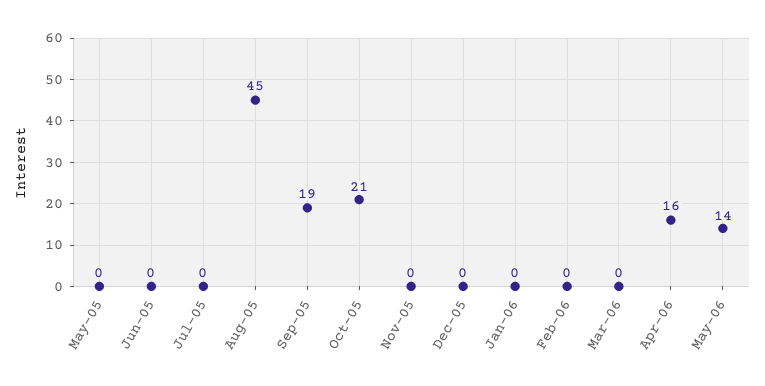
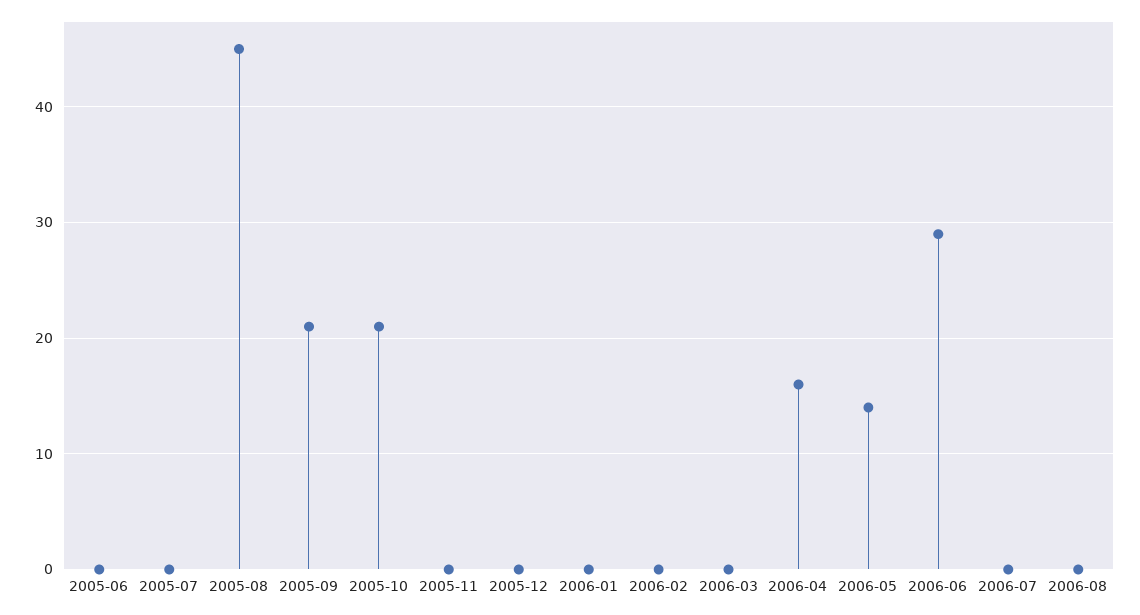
May-05: 0 -> none
Sep-05: 19 -> 21
2006-06: none -> 29
2006-07: none -> 0
2006-08: none -> 0

